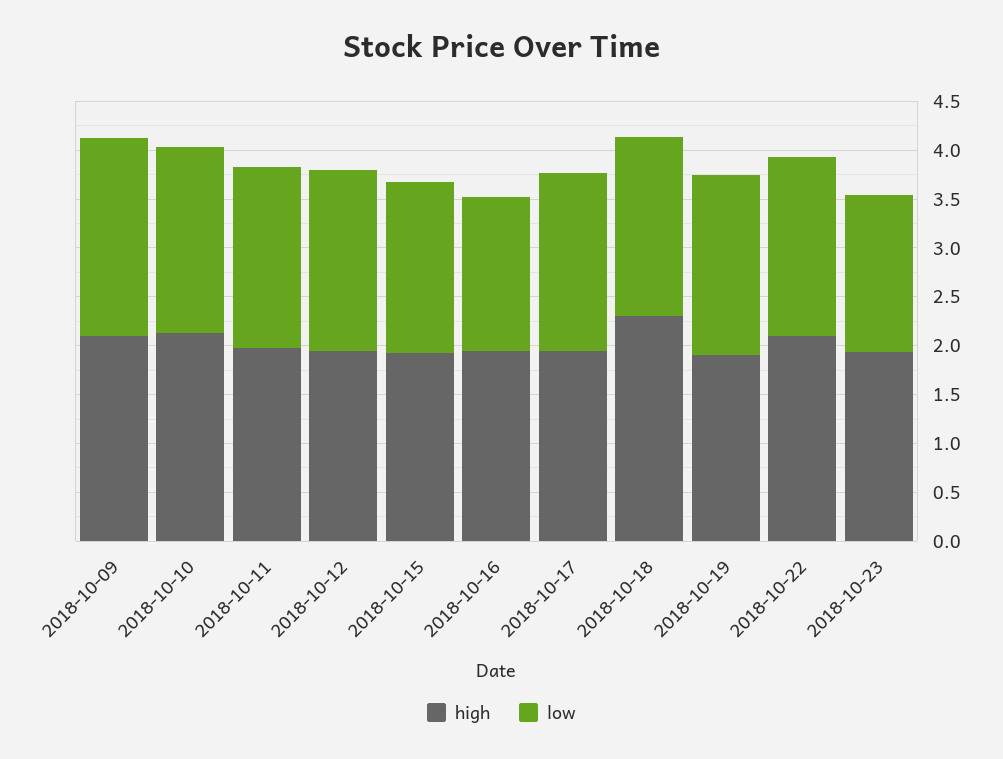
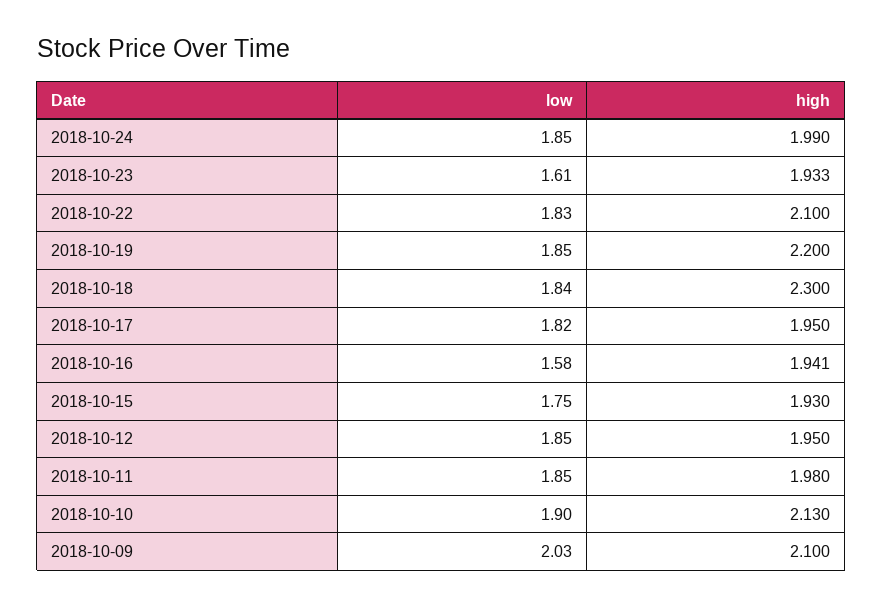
high, 2018-10-19: 1.9 -> 2.2
low, 2018-10-24: none -> 1.85
high, 2018-10-24: none -> 1.99

